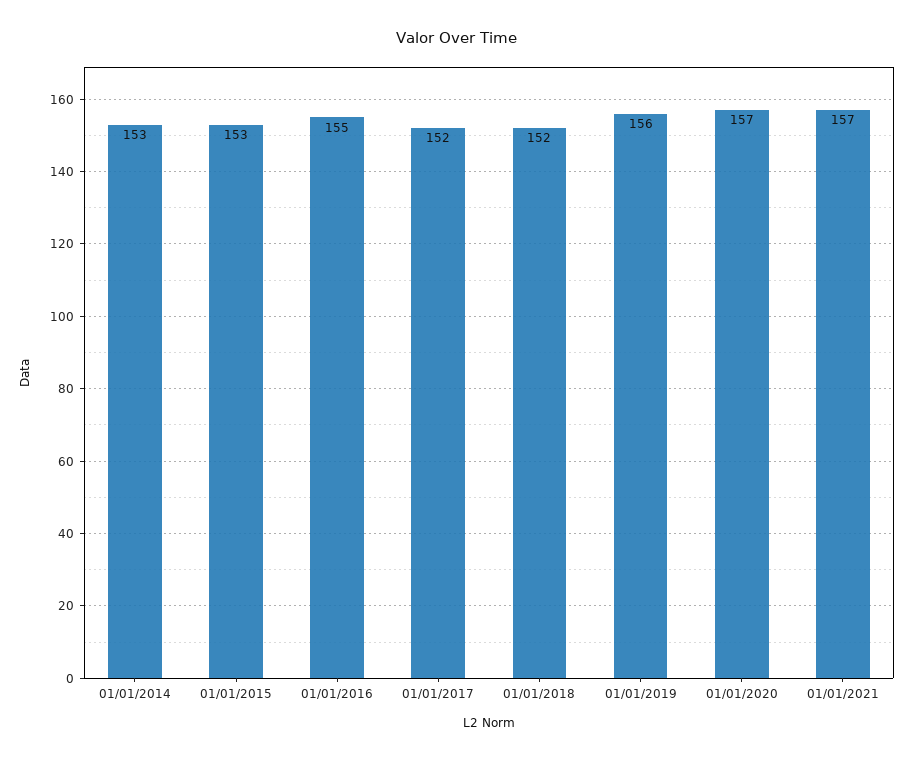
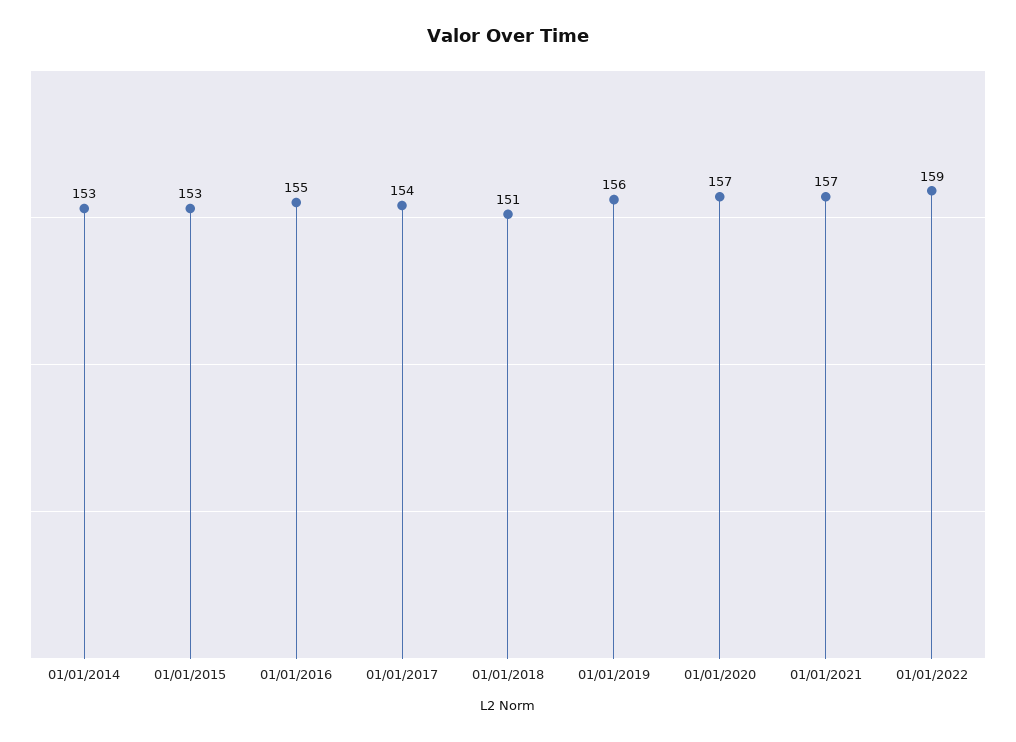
01/01/2017: 152 -> 154
01/01/2018: 152 -> 151
01/01/2022: none -> 159

